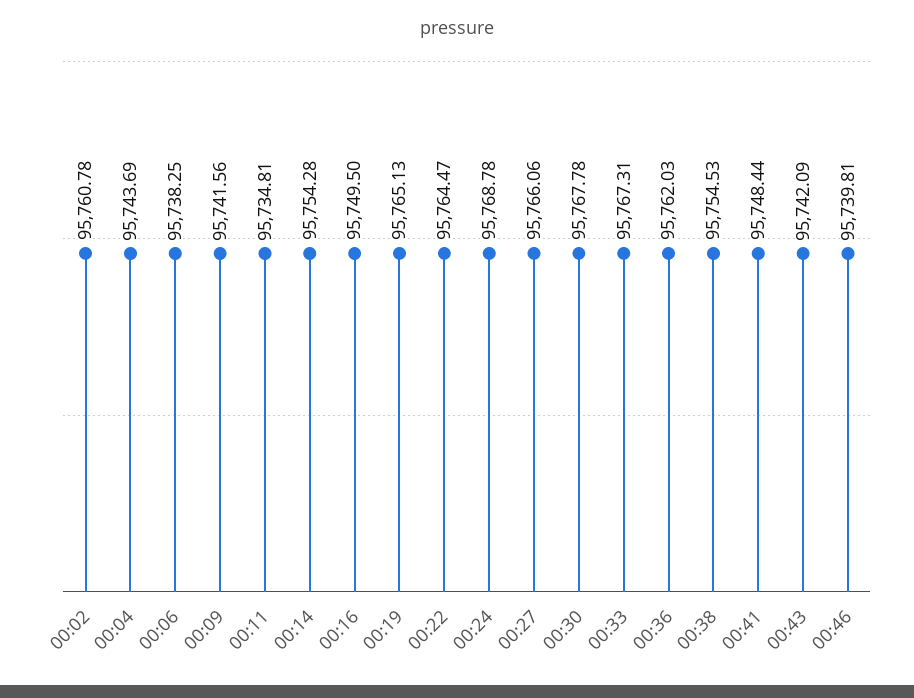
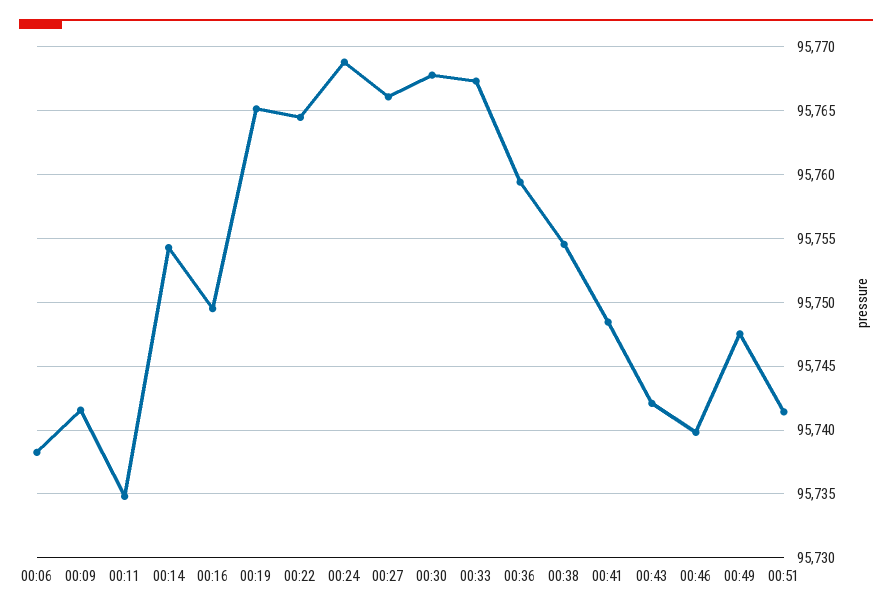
00:02: 95760.78 -> none
00:04: 95743.69 -> none
00:36: 95762.03 -> 95759.5
00:49: none -> 95747.5
00:51: none -> 95741.5

